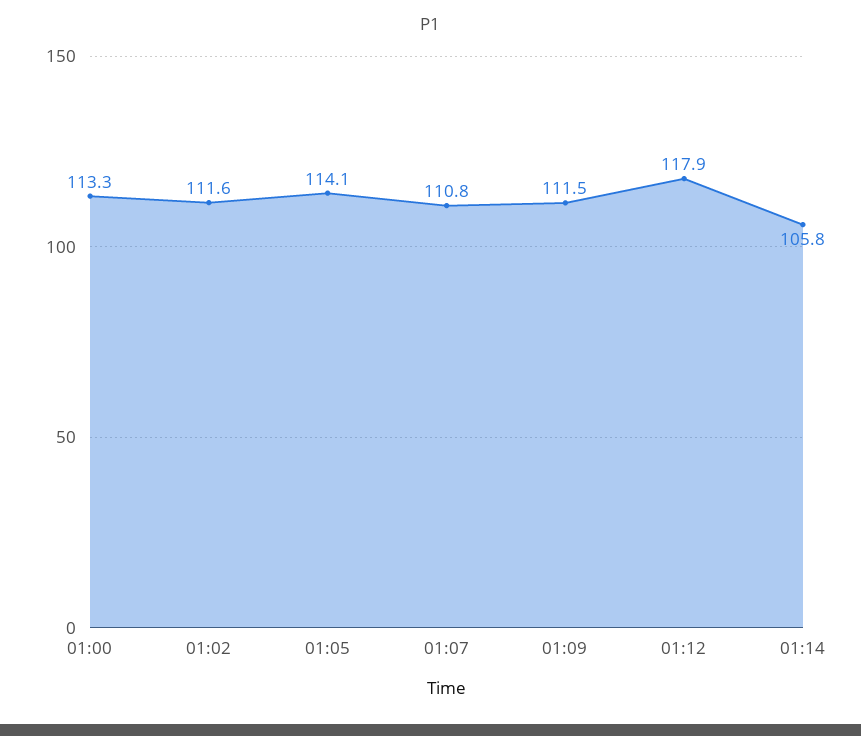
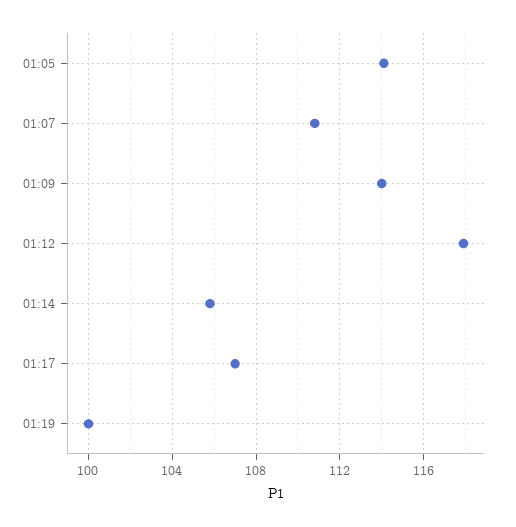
01:00: 113.3 -> none
01:02: 111.6 -> none
01:09: 111.5 -> 114
01:17: none -> 107
01:19: none -> 100

